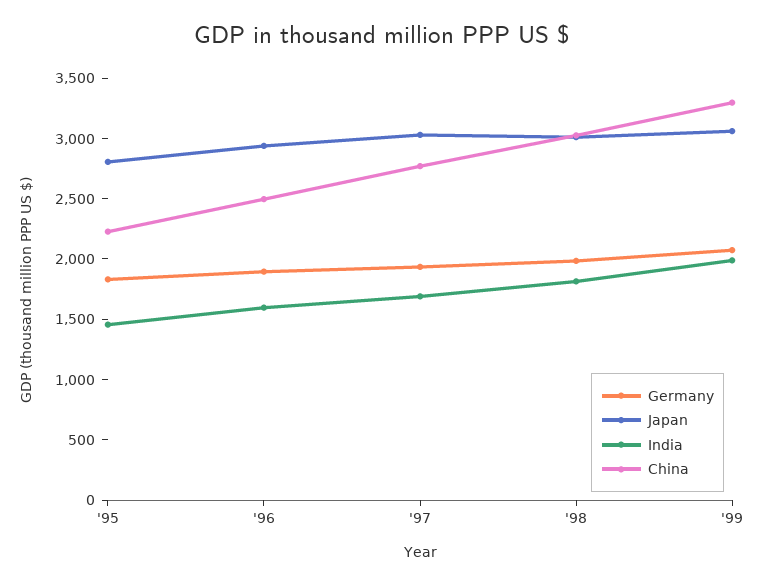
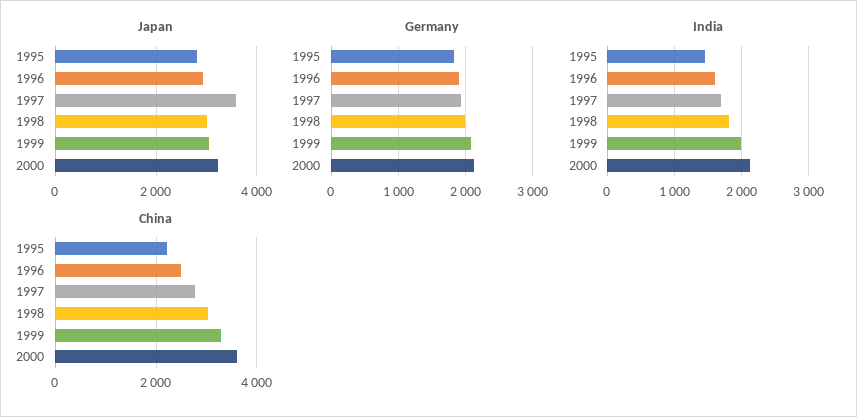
Japan, '97: 3000 -> 3600
Japan, 2000: none -> 3200
Germany, 2000: none -> 2100
India, 2000: none -> 2100
China, 2000: none -> 3600

